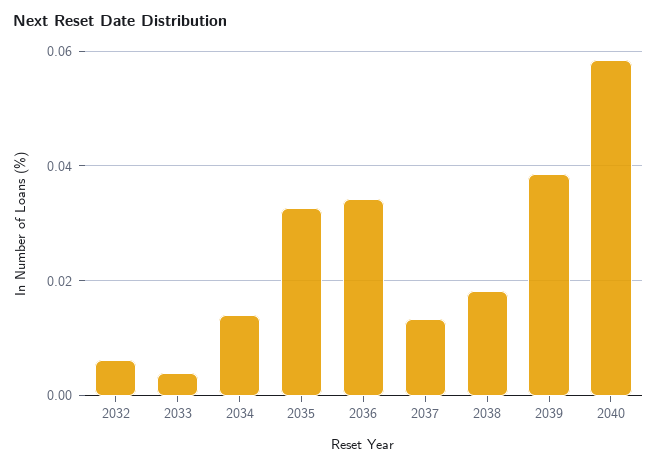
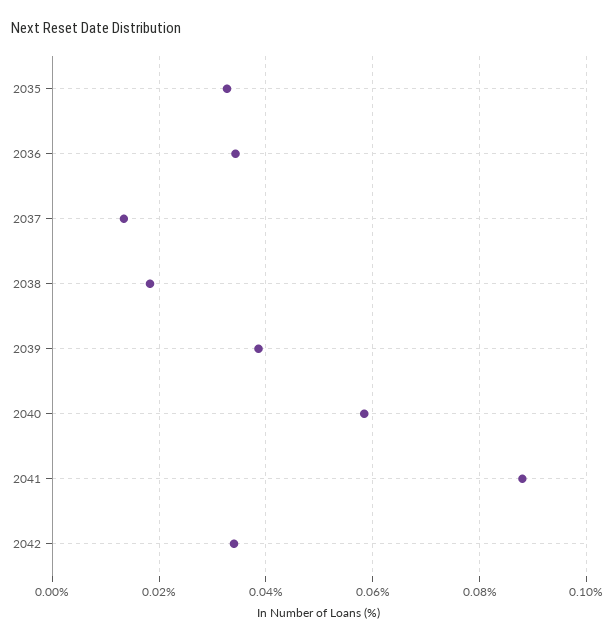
2032: 0.006 -> none
2033: 0.004 -> none
2034: 0.014 -> none
2041: none -> 0.088
2042: none -> 0.034

